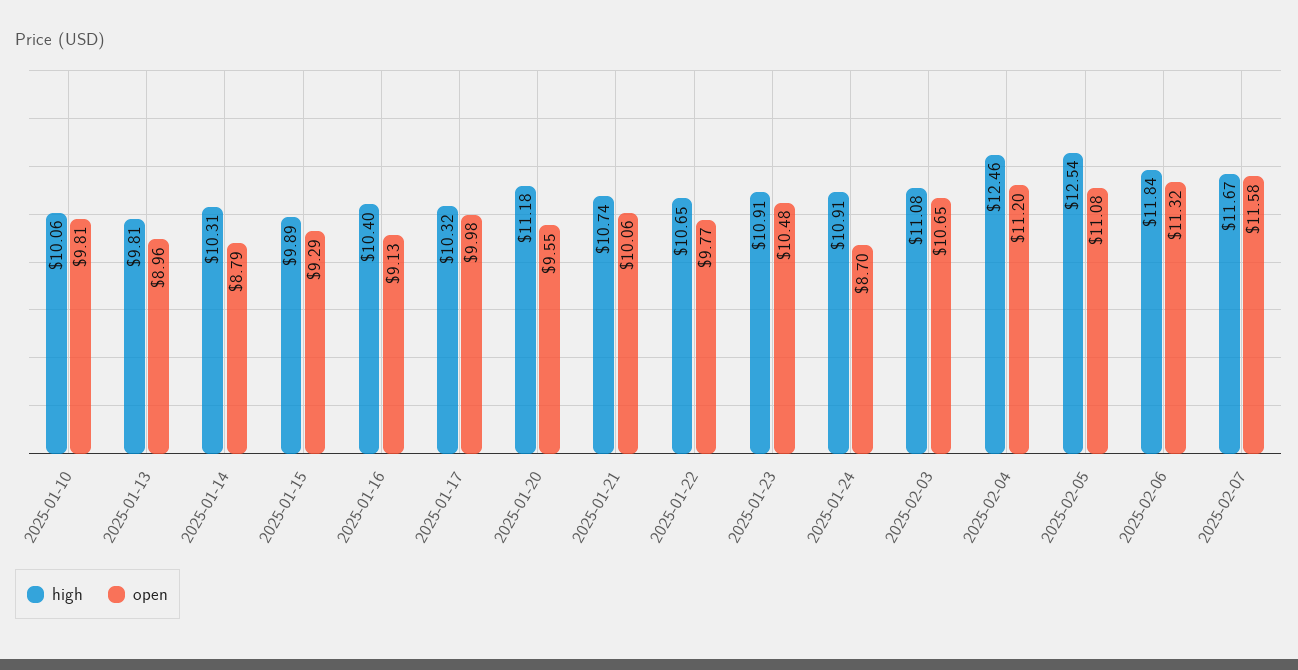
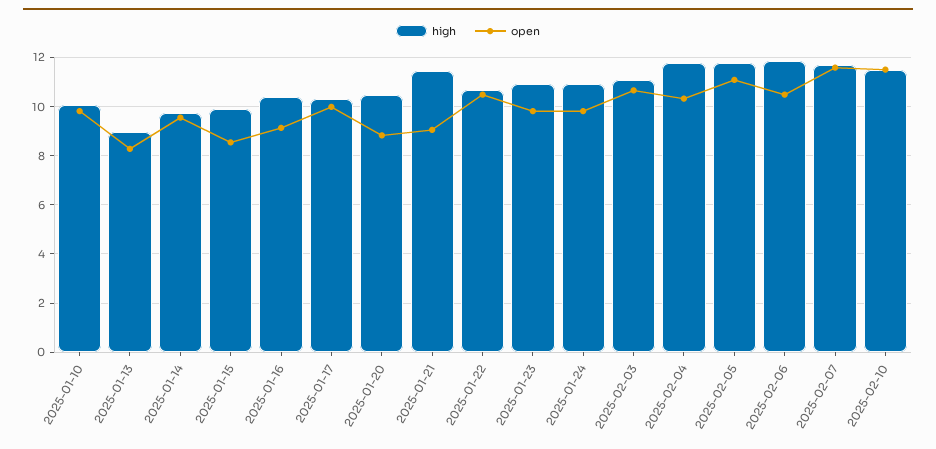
high, 2025-01-13: 9.81 -> 9
open, 2025-01-13: 8.96 -> 8.25
high, 2025-01-14: 10.31 -> 9.75
open, 2025-01-14: 8.79 -> 9.5
open, 2025-01-15: 9.29 -> 8.5
high, 2025-01-20: 11.18 -> 10.5
open, 2025-01-20: 9.55 -> 8.75
high, 2025-01-21: 10.74 -> 11.5
open, 2025-01-21: 10.06 -> 9
open, 2025-01-22: 9.77 -> 10.5
open, 2025-01-23: 10.48 -> 9.75
open, 2025-01-24: 8.7 -> 9.75
high, 2025-02-04: 12.46 -> 11.75
open, 2025-02-04: 11.2 -> 10.25
high, 2025-02-05: 12.54 -> 11.75
open, 2025-02-06: 11.32 -> 10.5
high, 2025-02-10: none -> 11.5
open, 2025-02-10: none -> 11.5

